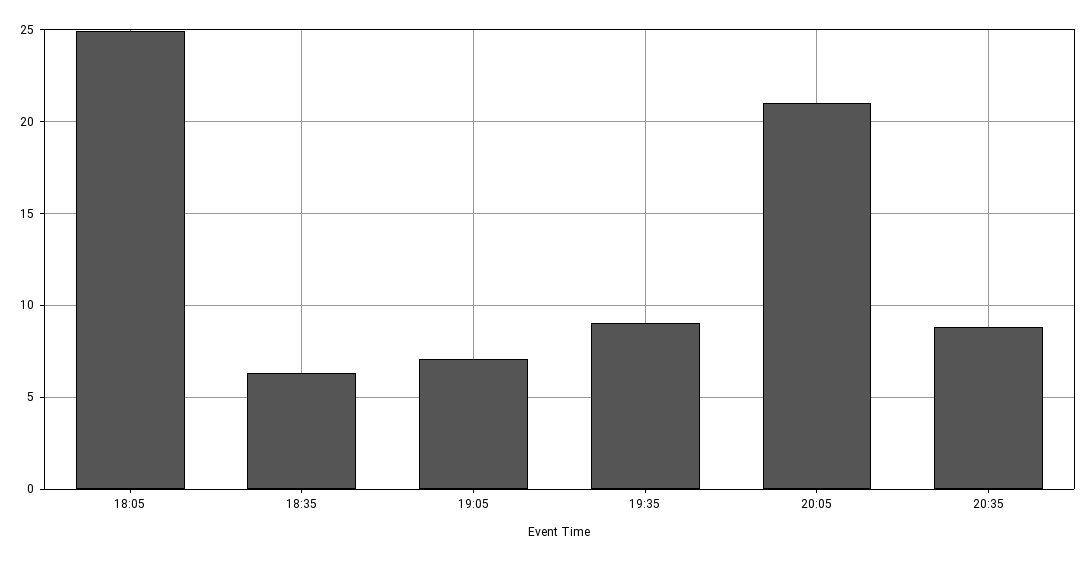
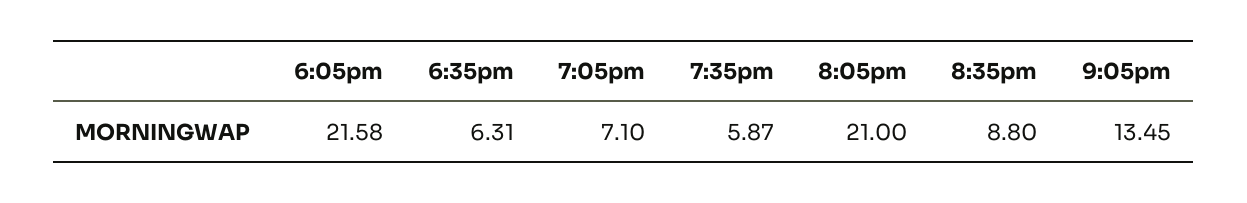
18:05: 25 -> 21.58
19:35: 9 -> 5.87
9:05pm: none -> 13.45

